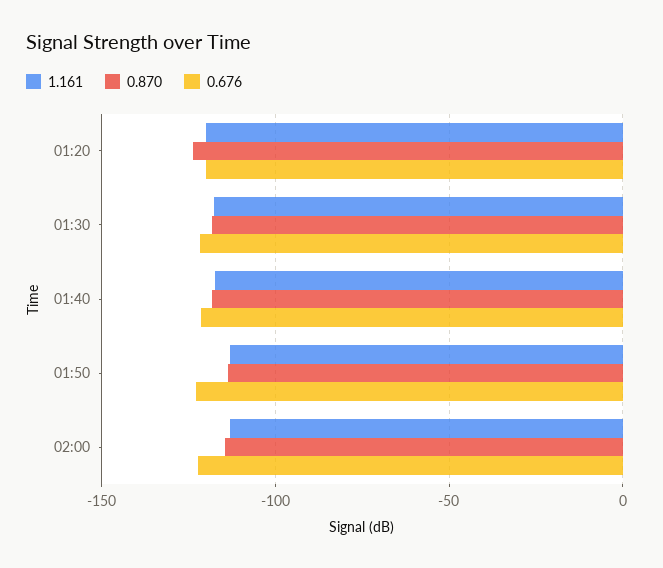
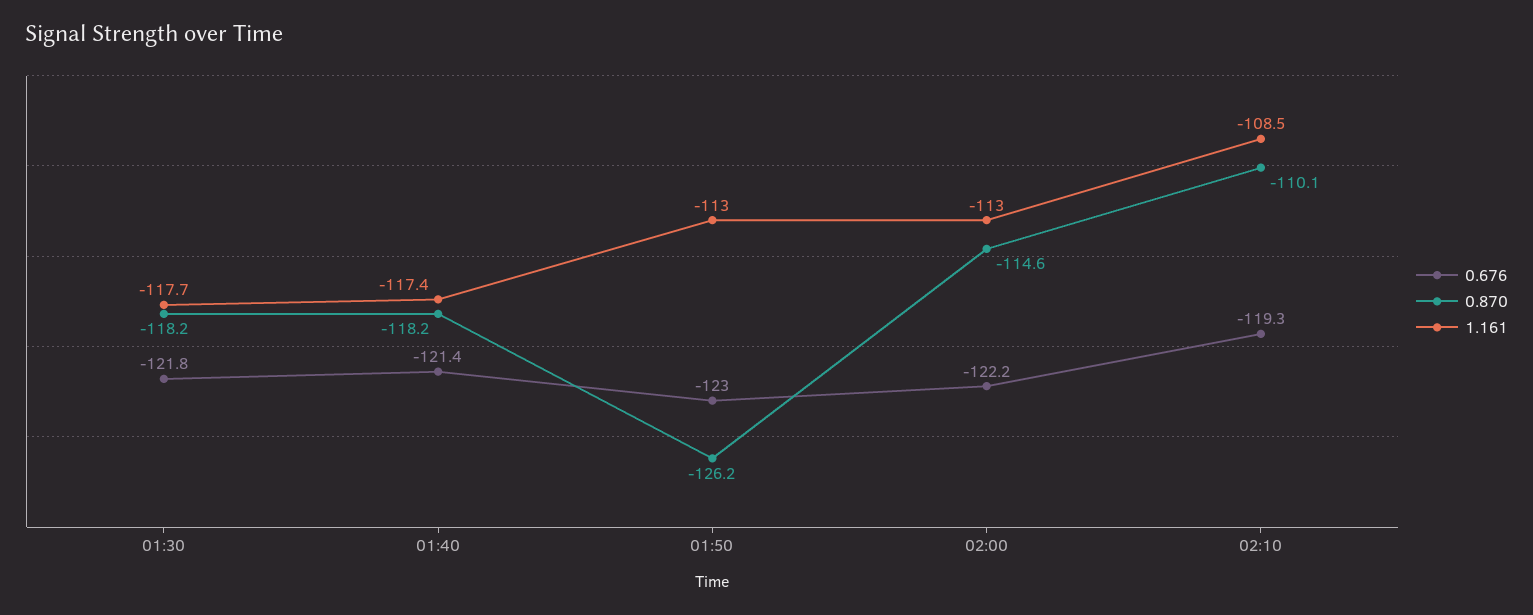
1.161, 01:20: -120 -> none
0.870, 01:20: -125 -> none
0.676, 01:20: -120 -> none
0.870, 01:50: -115 -> -126.2
0.676, 02:10: none -> -119.3
0.870, 02:10: none -> -110.1
1.161, 02:10: none -> -108.5

